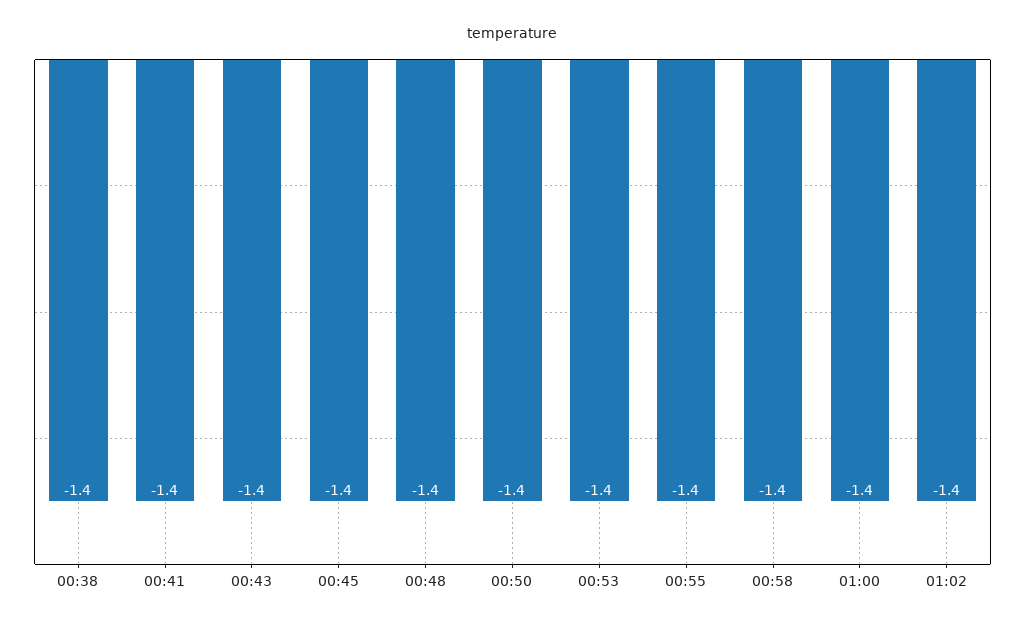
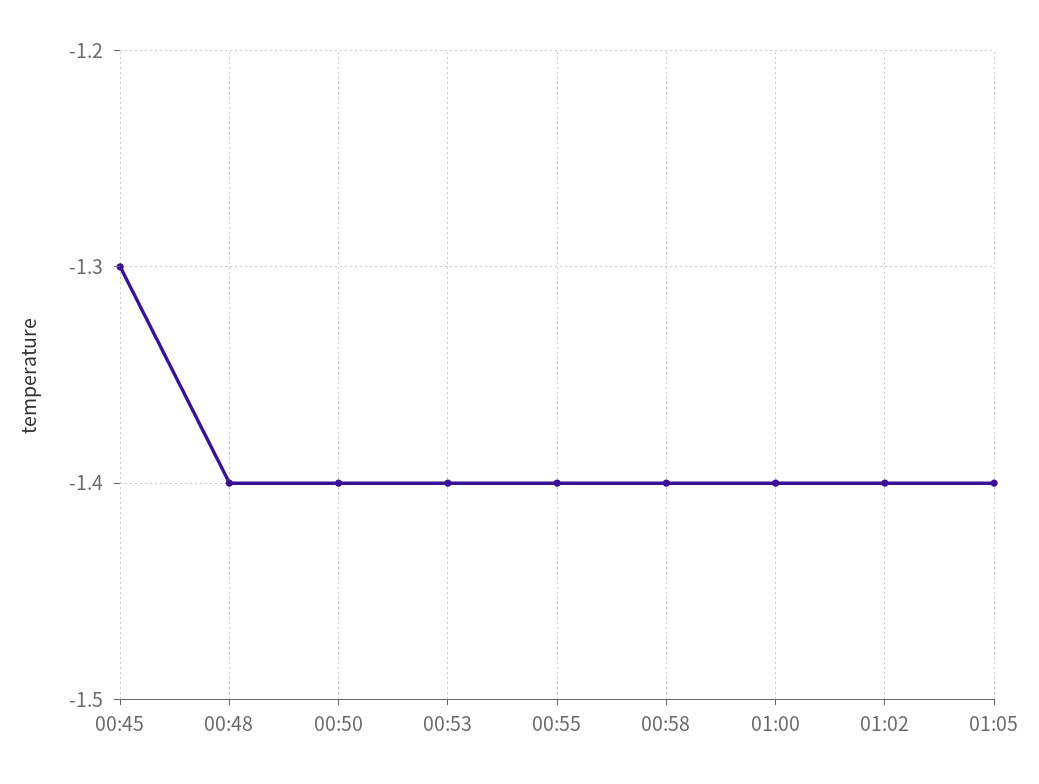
00:38: -1.4 -> none
00:41: -1.4 -> none
00:43: -1.4 -> none
00:45: -1.4 -> -1.3
01:05: none -> -1.4

